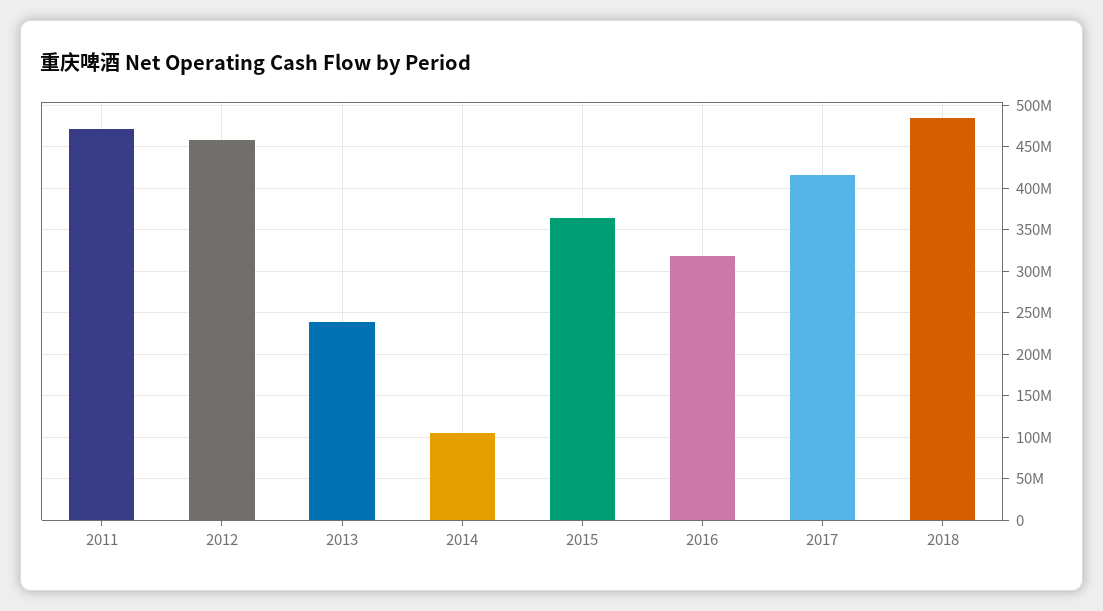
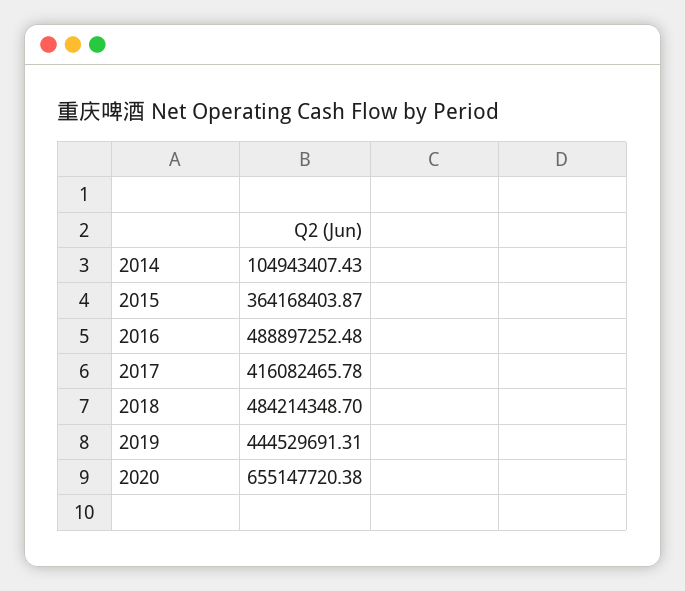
2011: 470000000 -> none
2012: 460000000 -> none
2013: 240000000 -> none
2016: 320000000 -> 488897252.48
2019: none -> 444529691.31
2020: none -> 655147720.38

